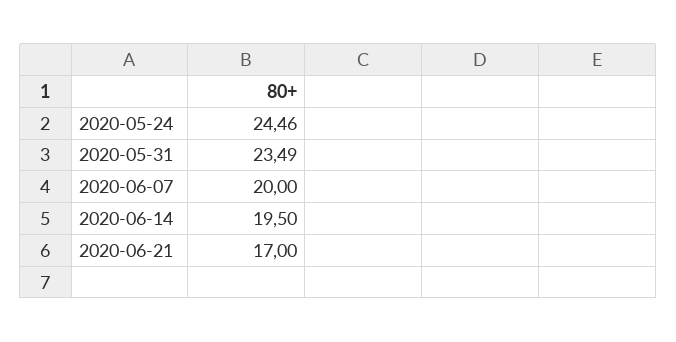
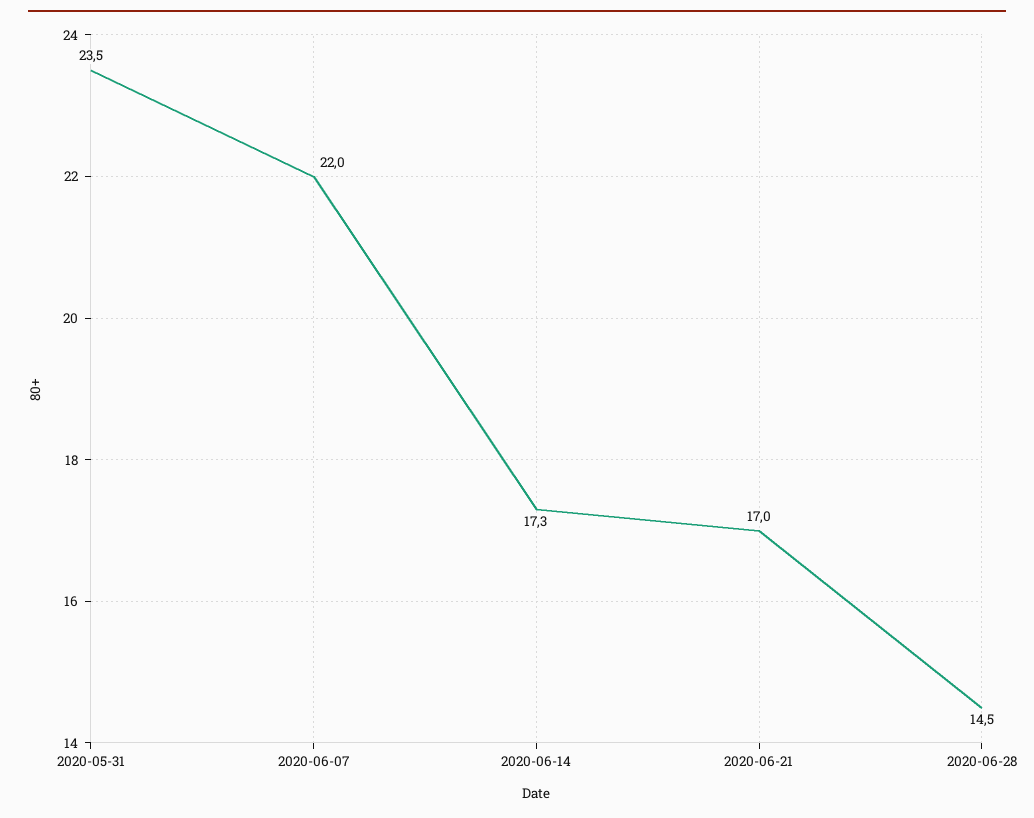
2020-05-24: 24.46 -> none
2020-06-07: 20 -> 22
2020-06-14: 19.5 -> 17.3
2020-06-28: none -> 14.5

